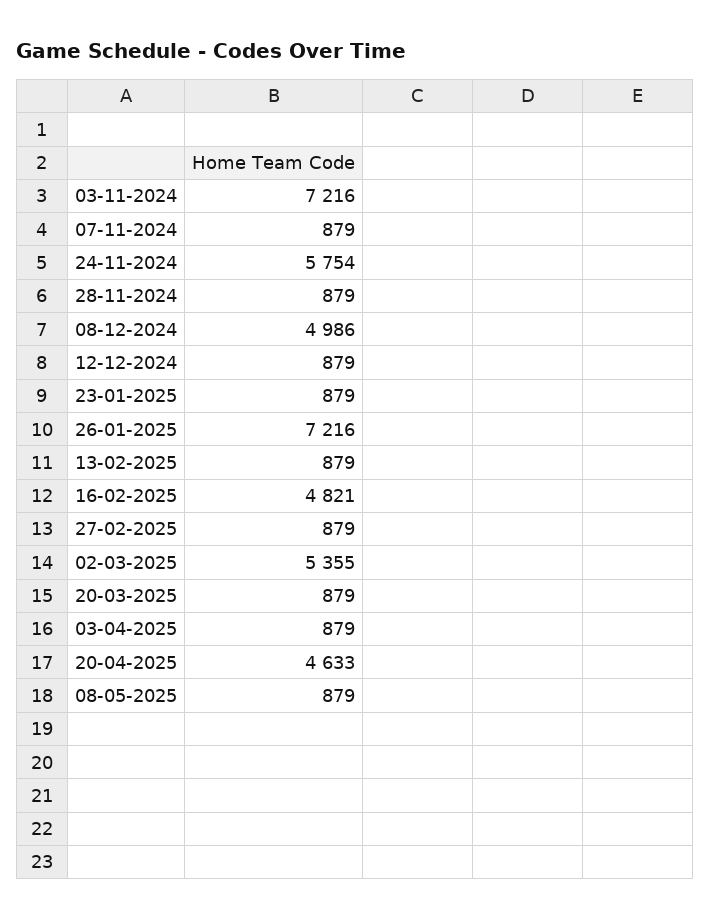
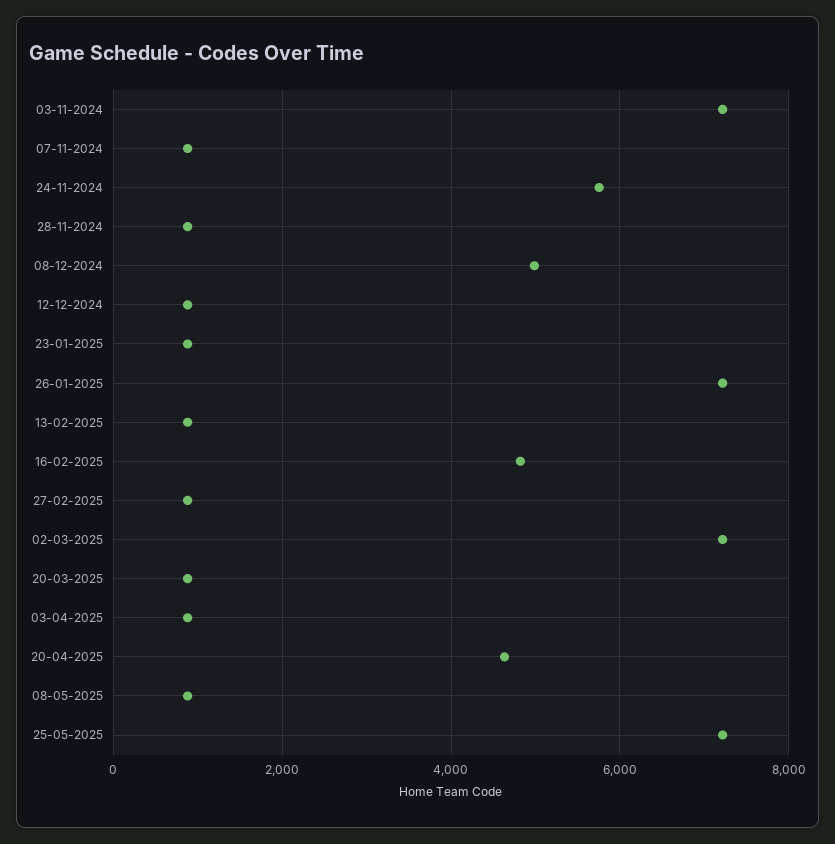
02-03-2025: 5355 -> 7200
25-05-2025: none -> 7200

